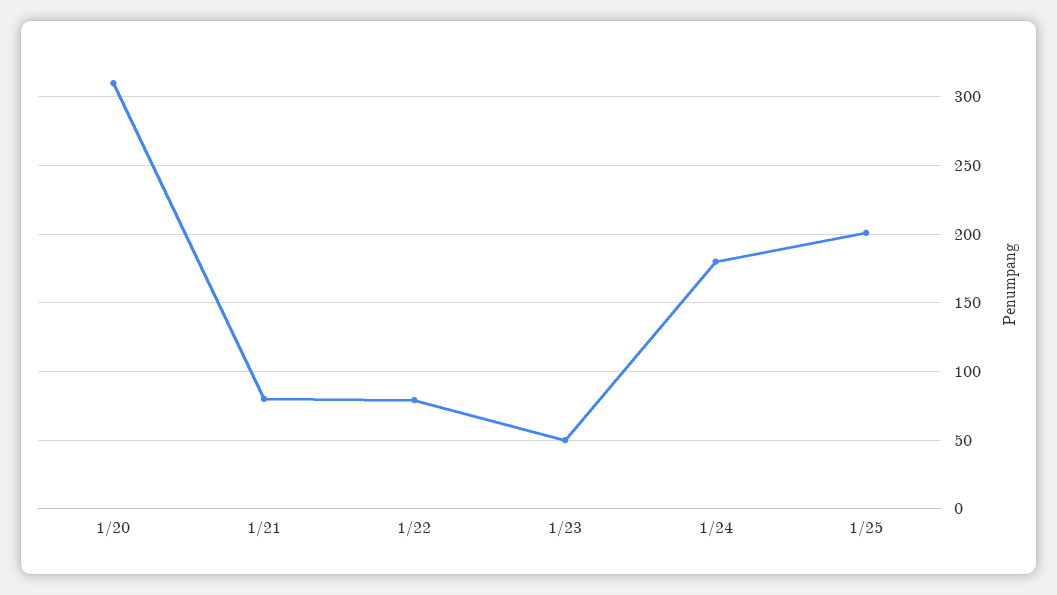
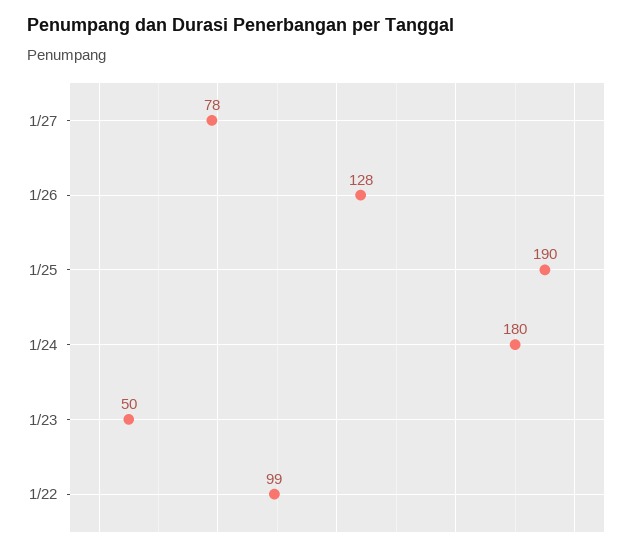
1/20: 310 -> none
1/21: 80 -> none
1/22: 80 -> 99
1/25: 200 -> 190
1/27: none -> 78
1/26: none -> 128

